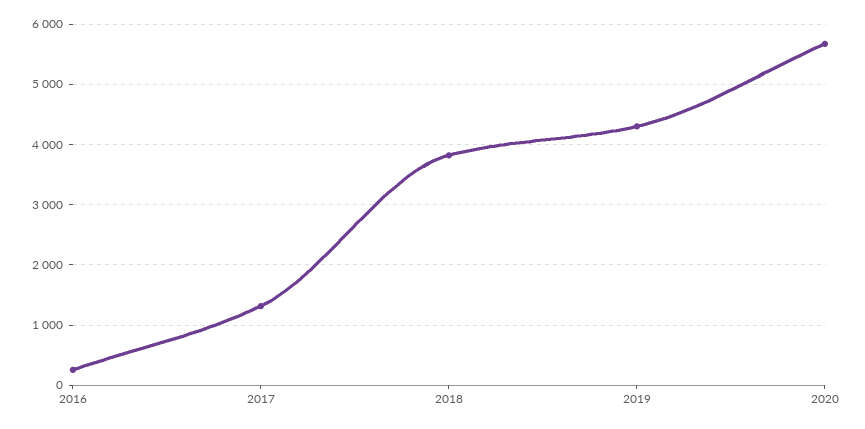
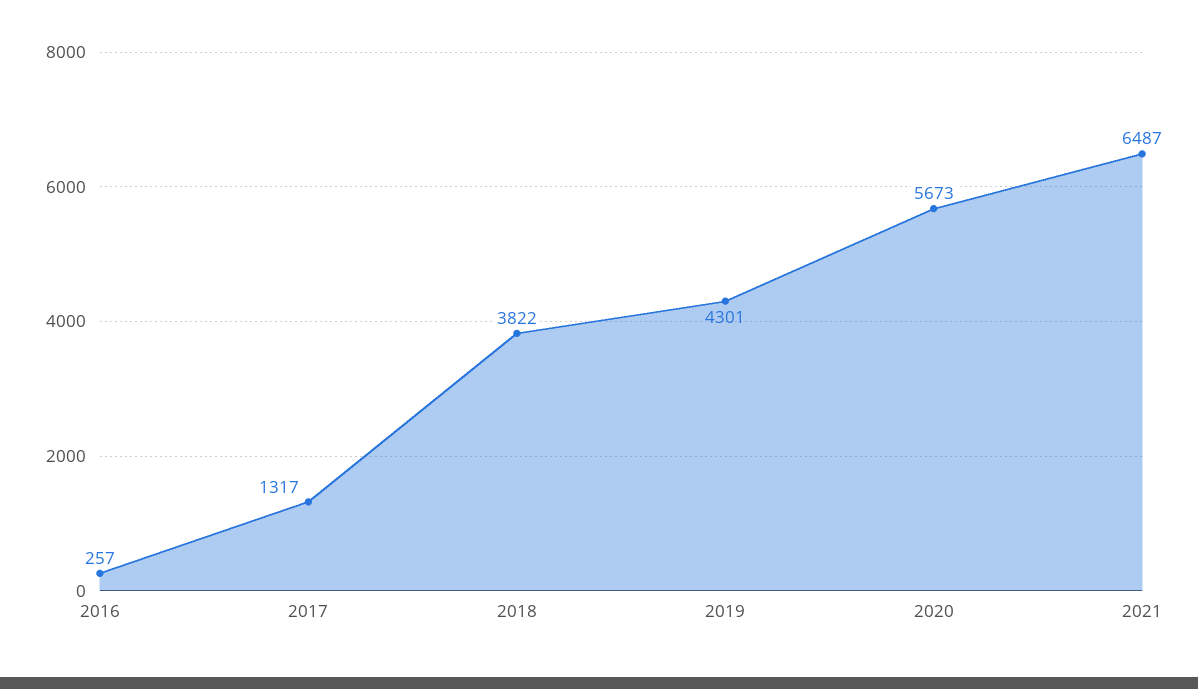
2021: none -> 6487

